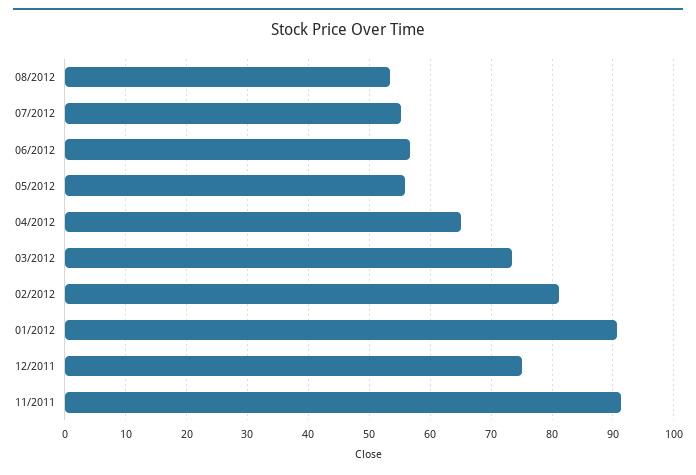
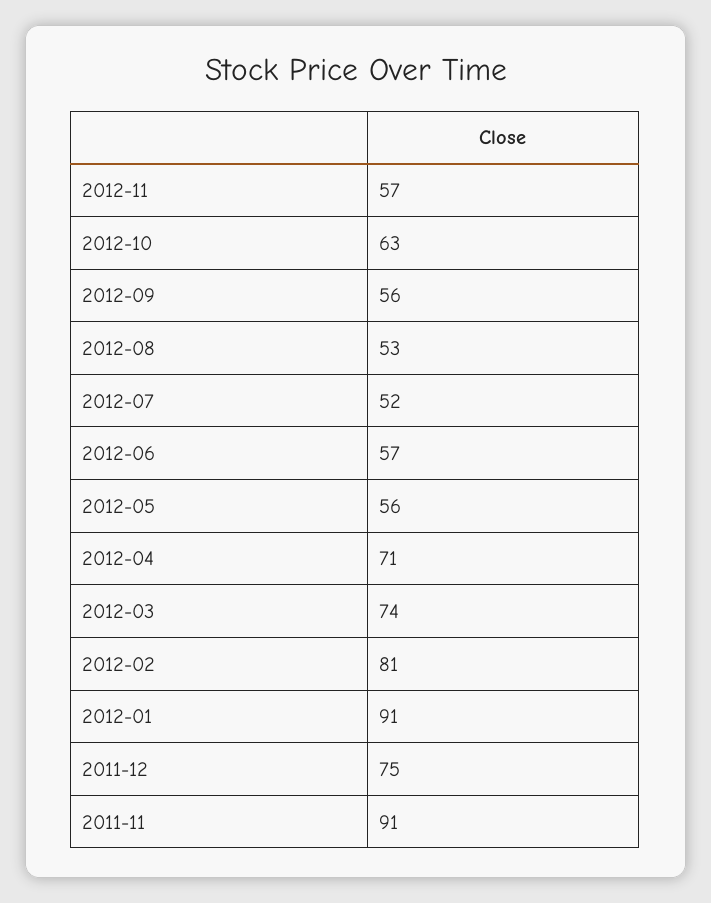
07/2012: 55 -> 52
04/2012: 65 -> 71
2012-11: none -> 57
2012-10: none -> 63
2012-09: none -> 56

